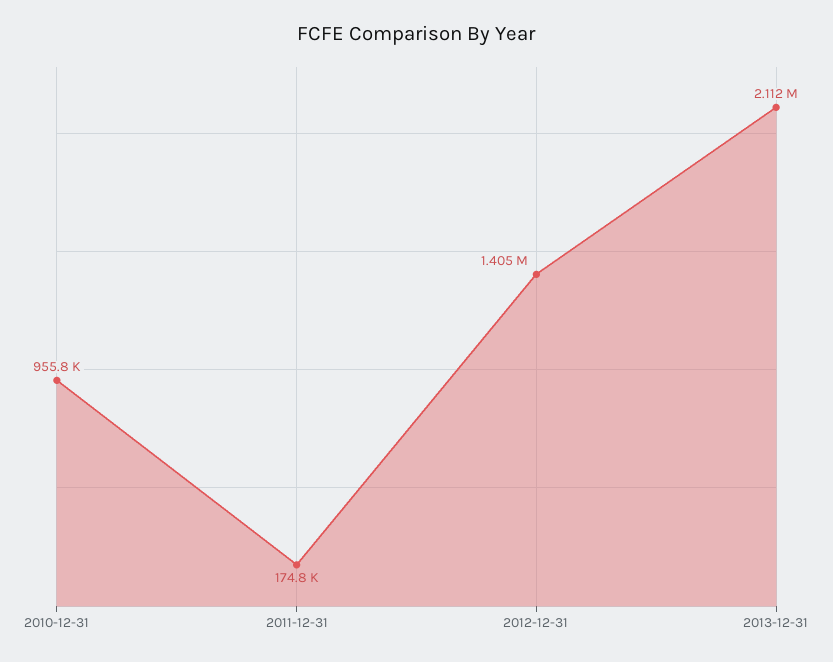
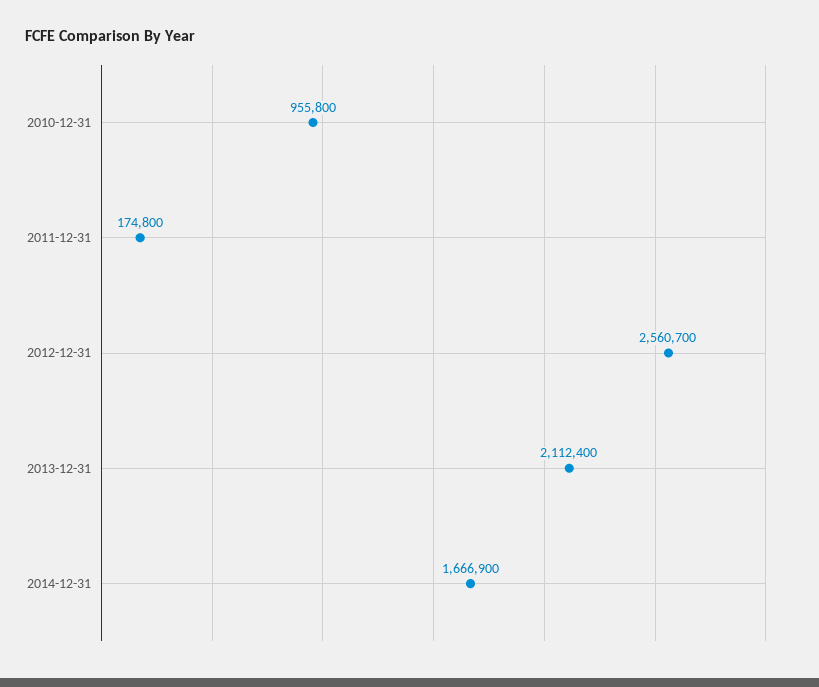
2012-12-31: 1405000 -> 2560700
2014-12-31: none -> 1666900

